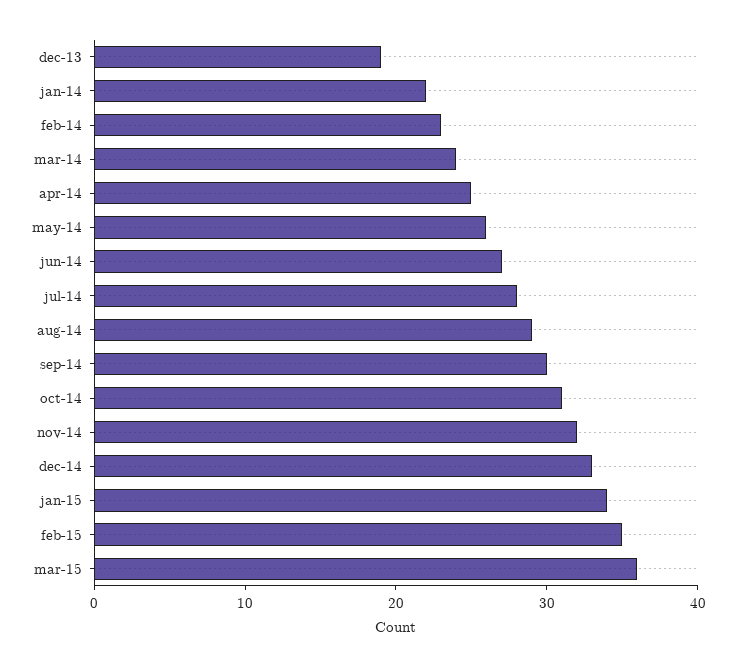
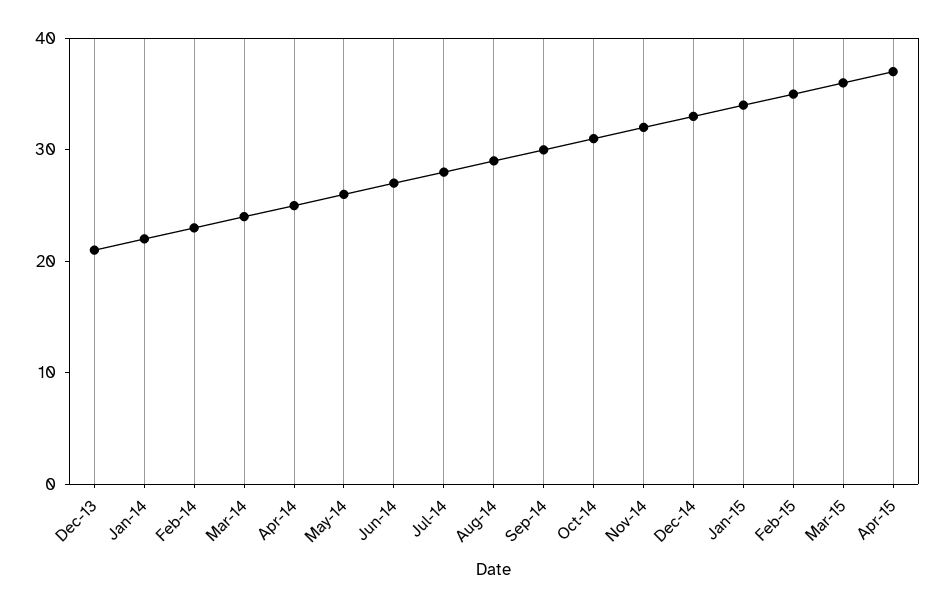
dec-13: 19 -> 21
Apr-15: none -> 37

